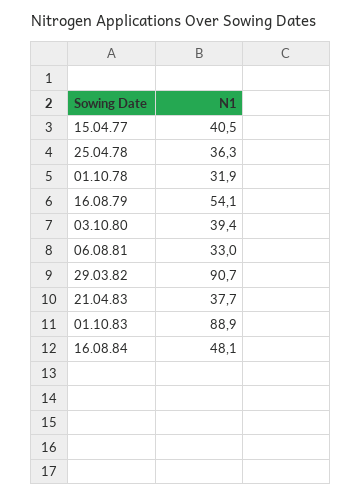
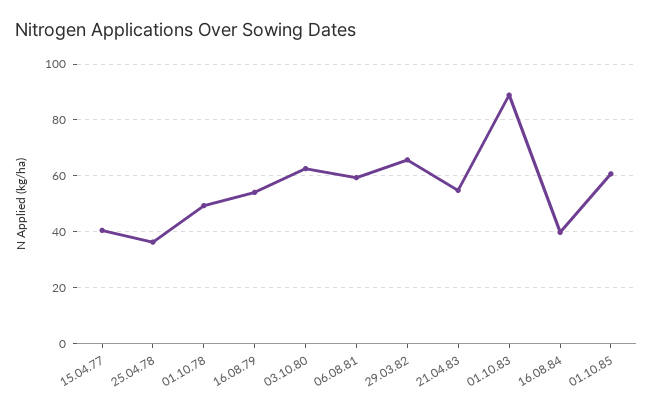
01.10.78: 31.9 -> 50
03.10.80: 39.4 -> 62.5
06.08.81: 33 -> 60
29.03.82: 90.7 -> 65
21.04.83: 37.7 -> 55
16.08.84: 48.1 -> 40
01.10.85: none -> 60

